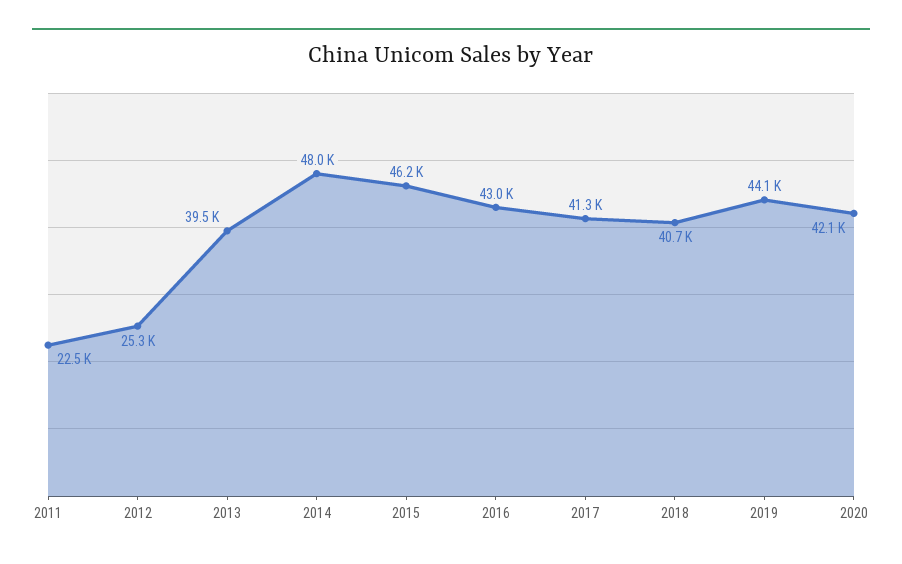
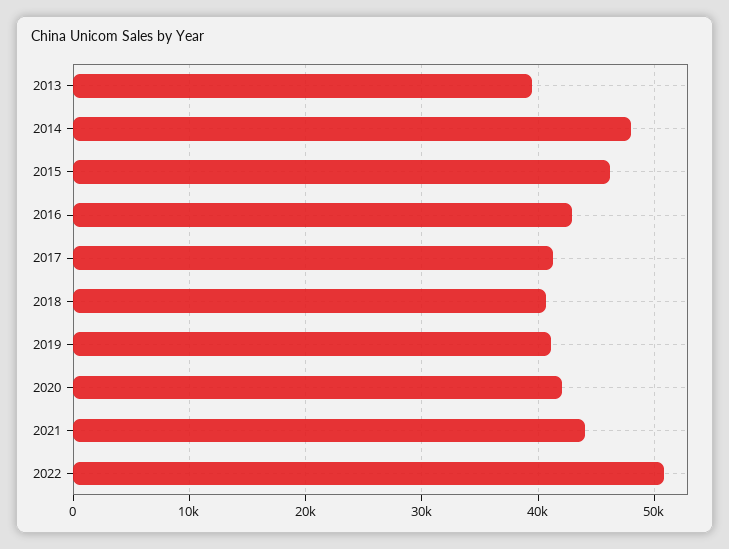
2011: 22500 -> none
2012: 25300 -> none
2019: 44100 -> 41000
2021: none -> 44000
2022: none -> 51000

